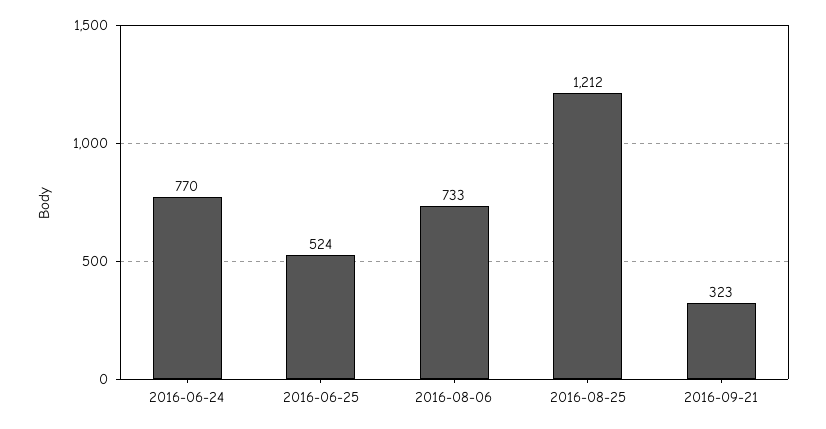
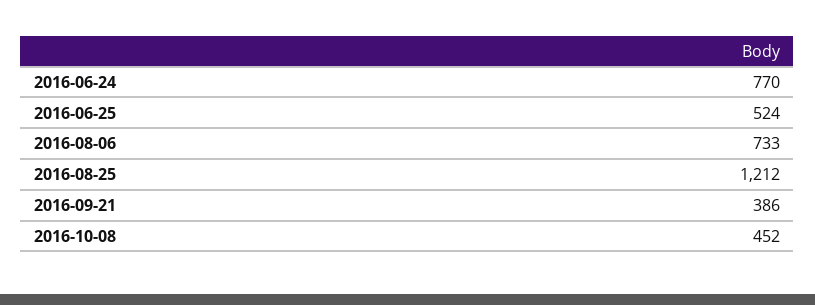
2016-09-21: 323 -> 386
2016-10-08: none -> 452

